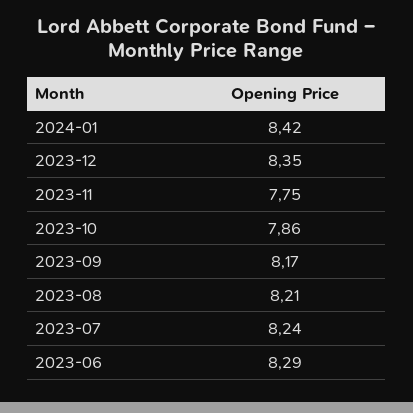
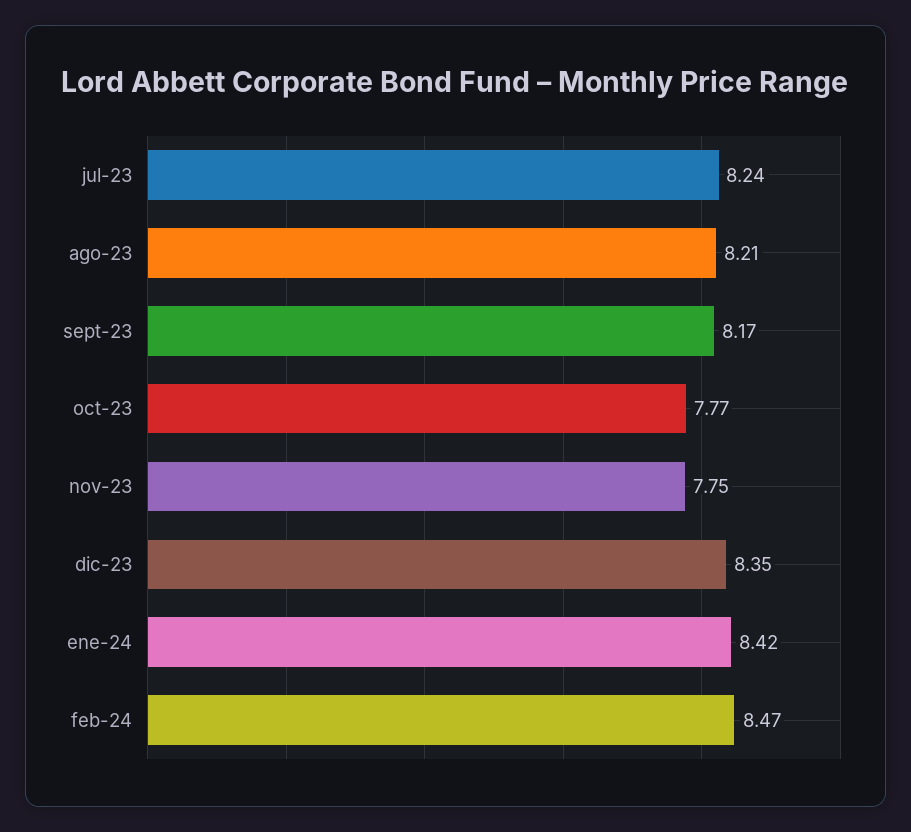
2023-10: 7.86 -> 7.77
2023-06: 8.29 -> none
feb-24: none -> 8.47

